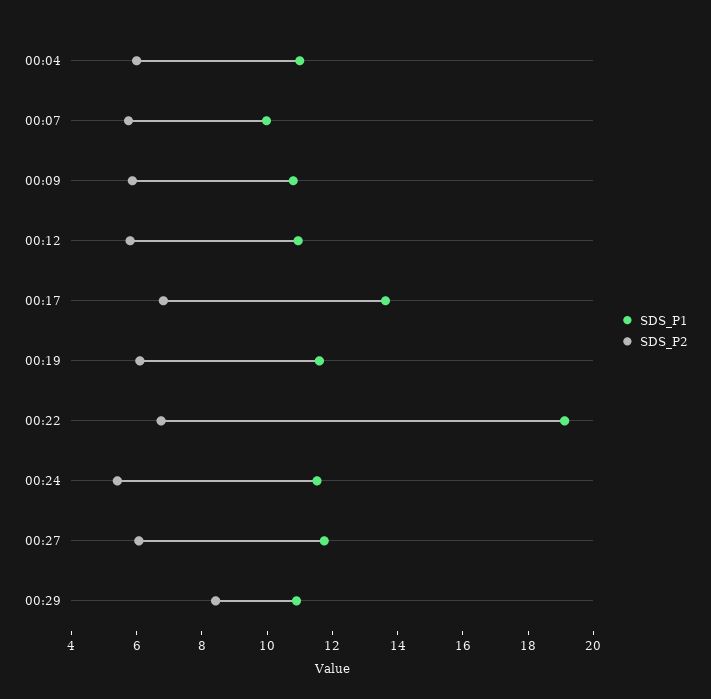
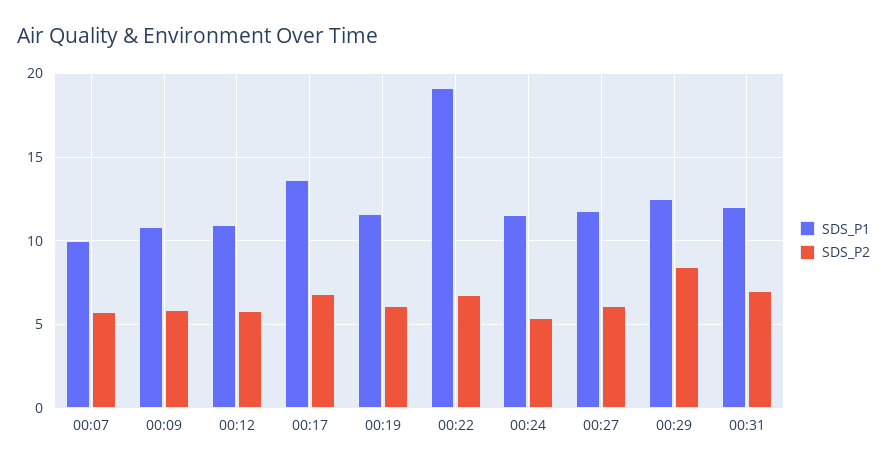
SDS_P1, 00:04: 11 -> none
SDS_P2, 00:04: 6 -> none
SDS_P1, 00:29: 11 -> 12.5
SDS_P1, 00:31: none -> 12
SDS_P2, 00:31: none -> 7

